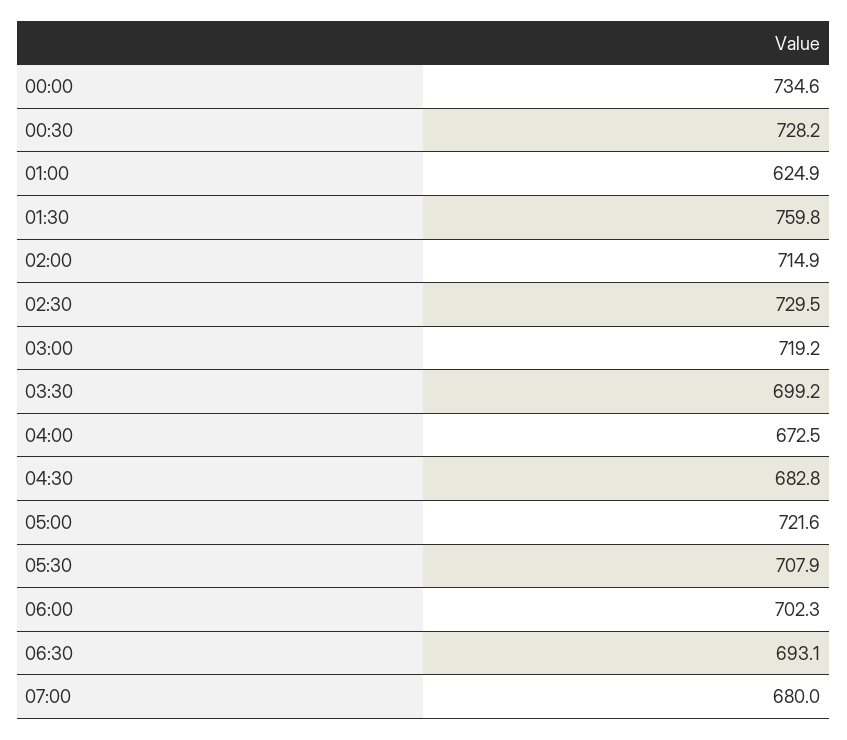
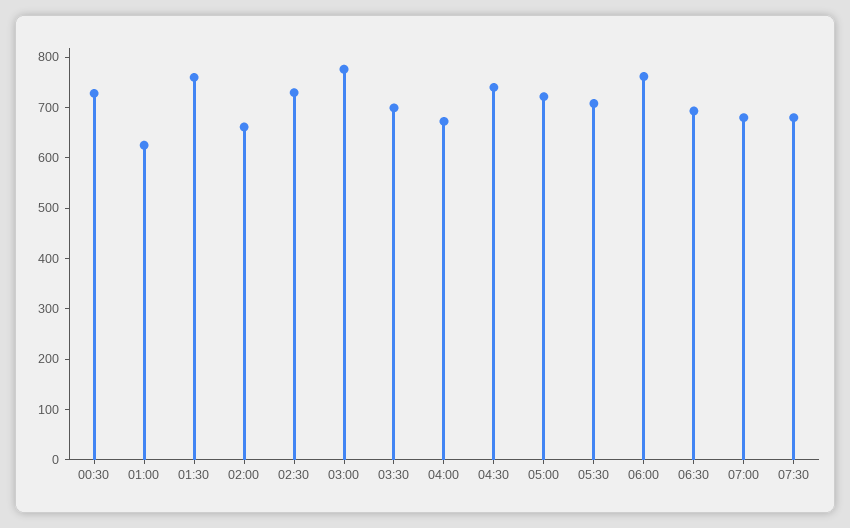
00:00: 734.6 -> none
02:00: 714.9 -> 660
03:00: 719.2 -> 780
04:30: 682.8 -> 740
06:00: 702.3 -> 760
07:30: none -> 680

